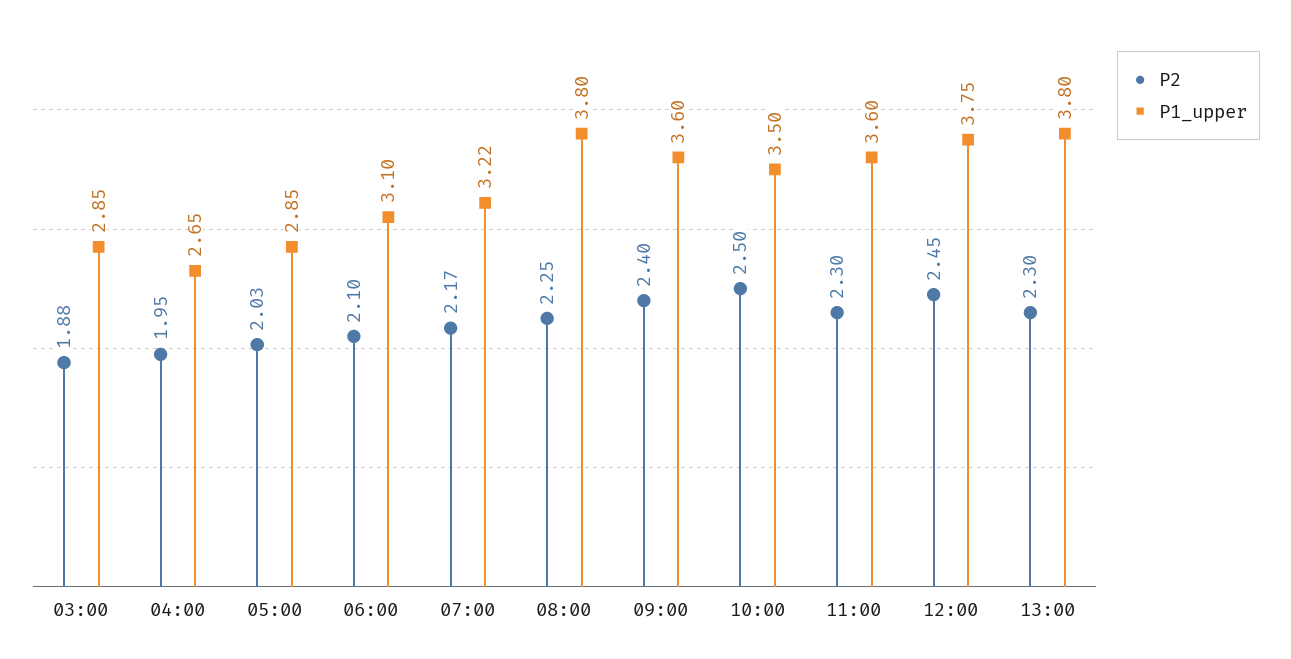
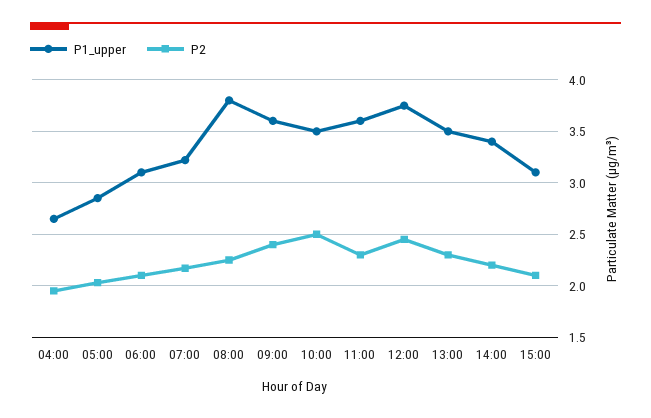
P2, 03:00: 1.88 -> none
P1_upper, 03:00: 2.85 -> none
P1_upper, 13:00: 3.8 -> 3.5
P1_upper, 14:00: none -> 3.4
P2, 14:00: none -> 2.2
P1_upper, 15:00: none -> 3.1
P2, 15:00: none -> 2.1

